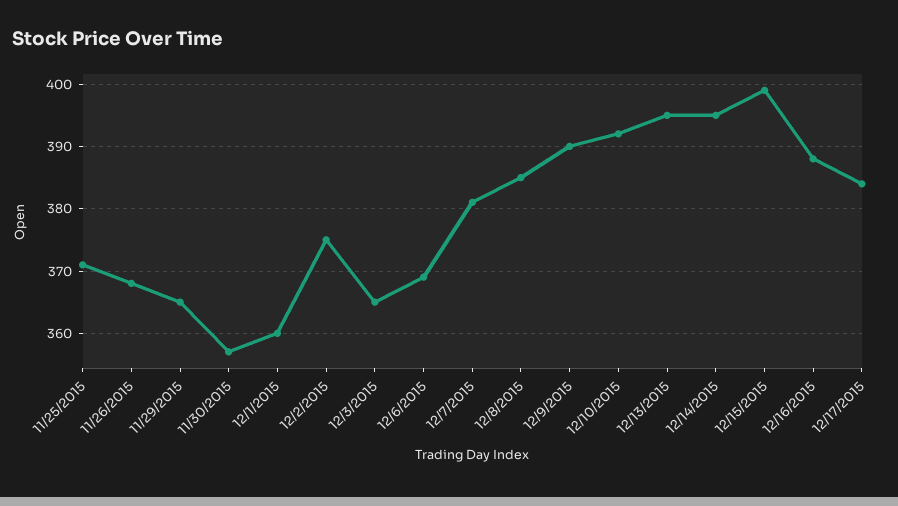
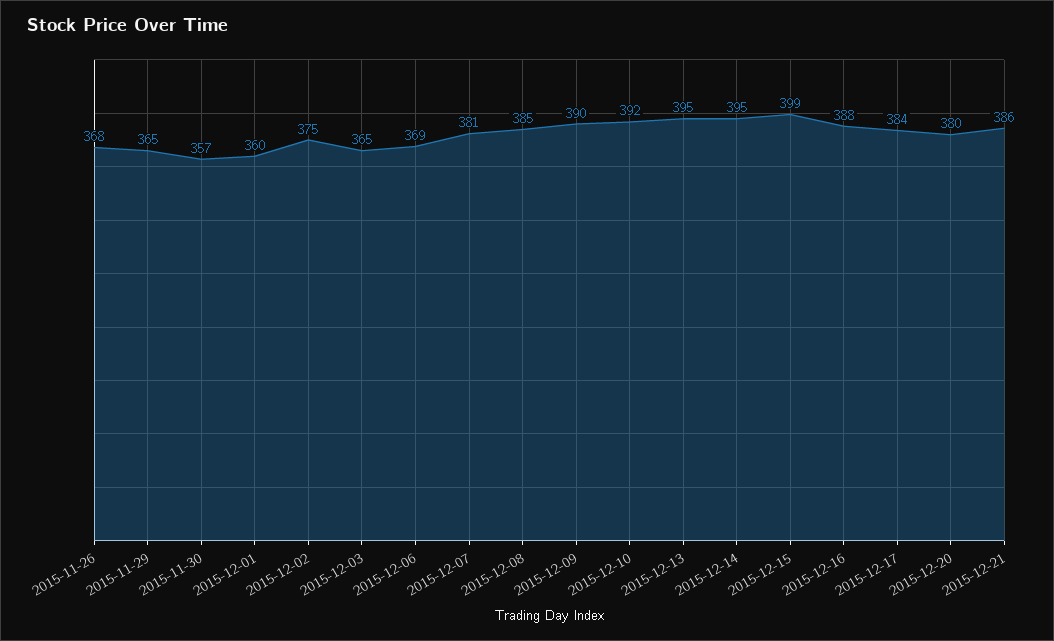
11/25/2015: 371 -> none
2015-12-20: none -> 380
2015-12-21: none -> 386

